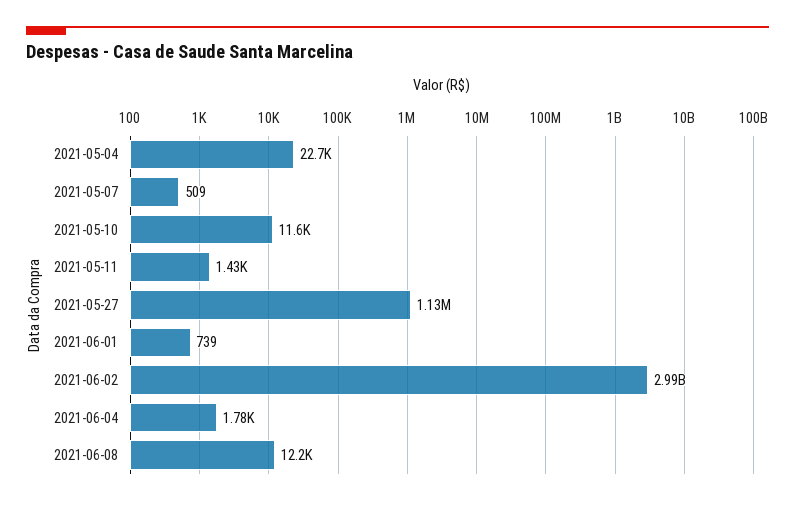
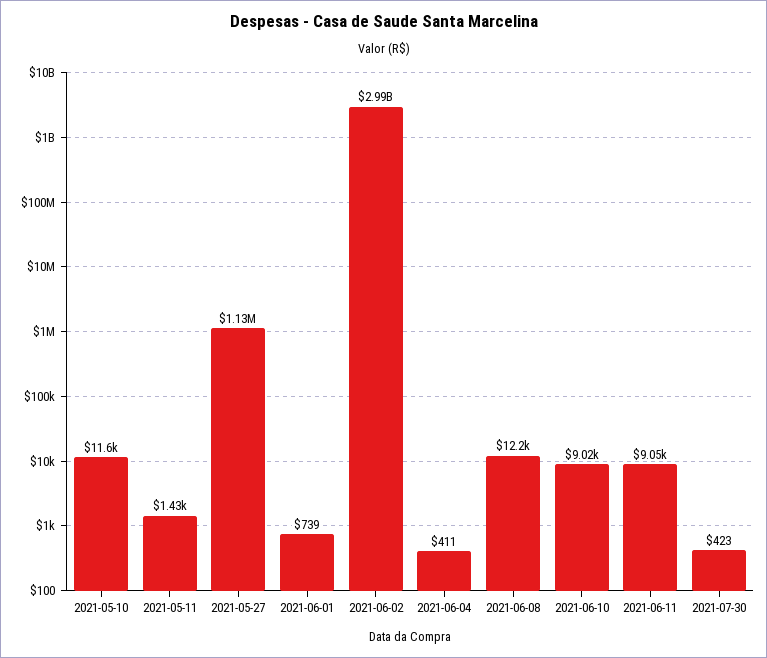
2021-05-04: 22700 -> none
2021-05-07: 509 -> none
2021-06-04: 1780 -> 411
2021-06-10: none -> 9020
2021-06-11: none -> 9050
2021-07-30: none -> 423

